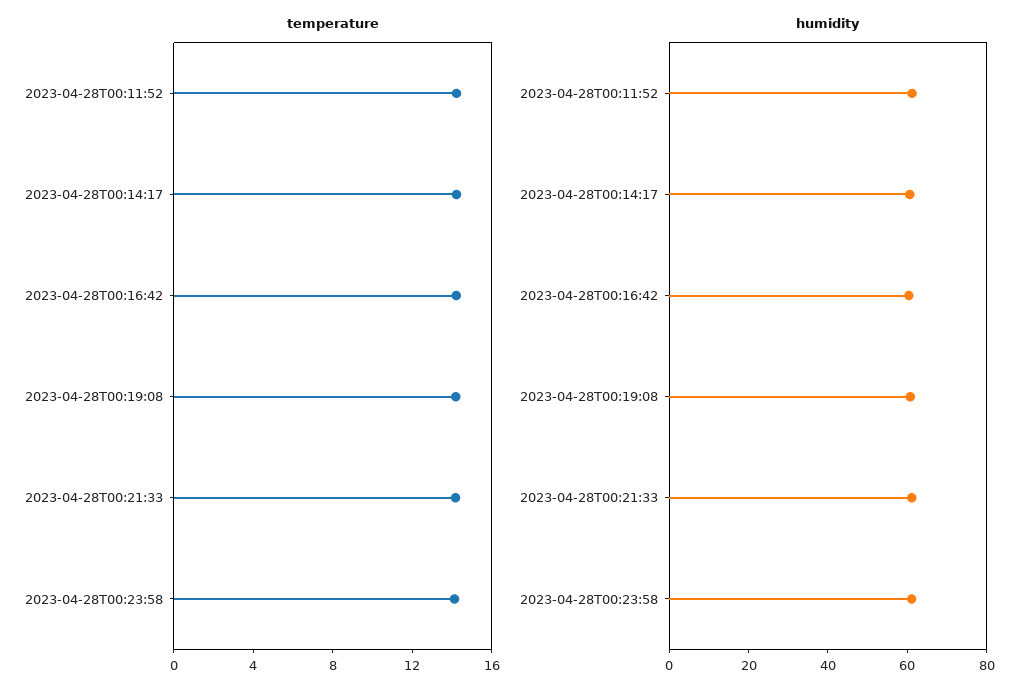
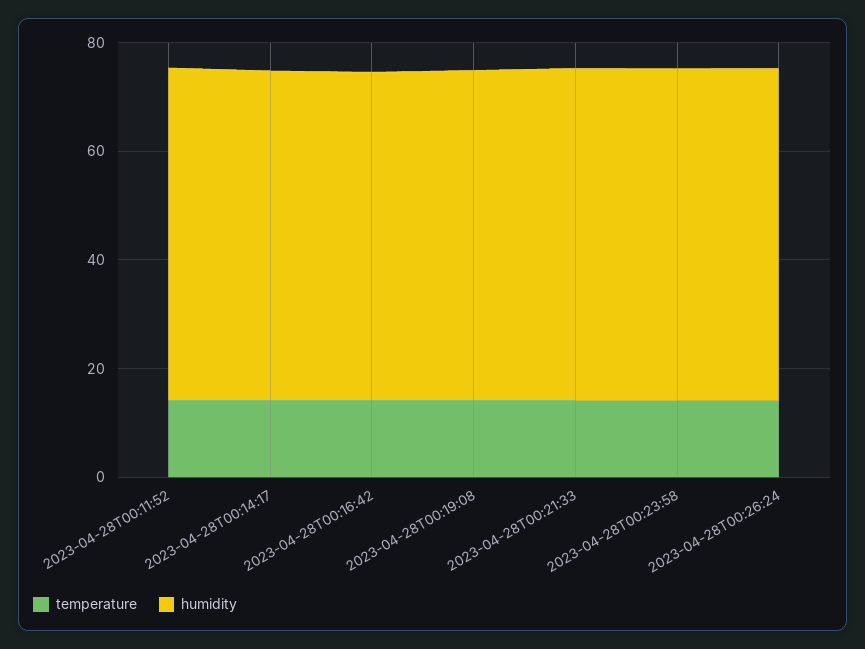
temperature, 2023-04-28T00:26:24: none -> 15
humidity, 2023-04-28T00:26:24: none -> 60

